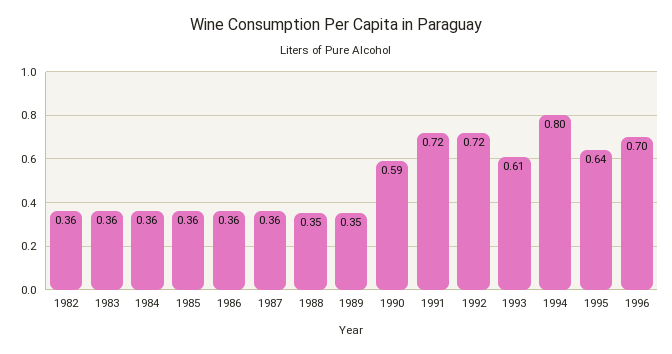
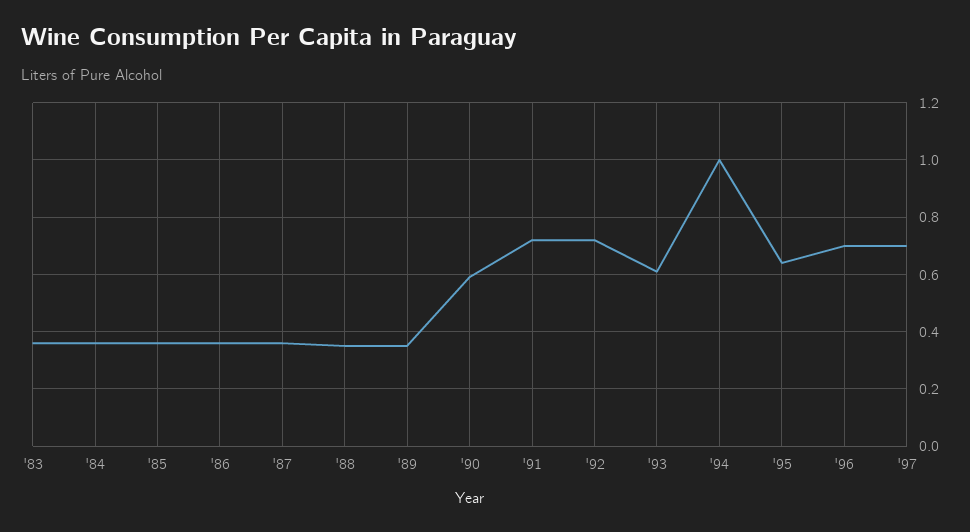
1982: 0.36 -> none
1994: 0.8 -> 1
'97: none -> 0.7

